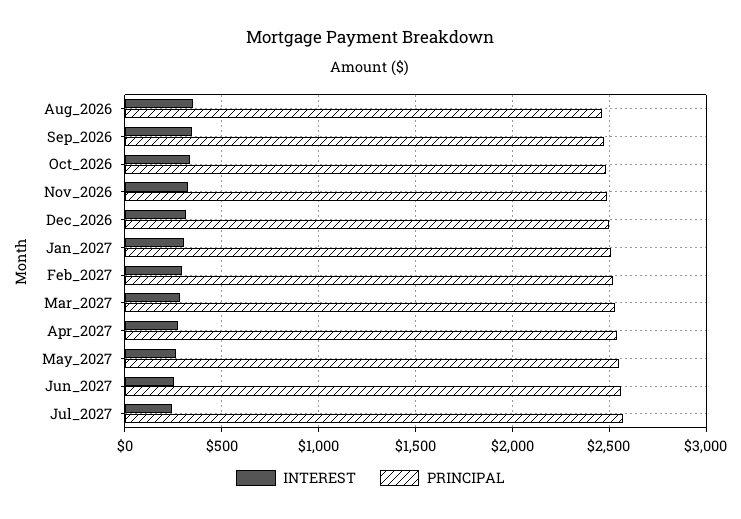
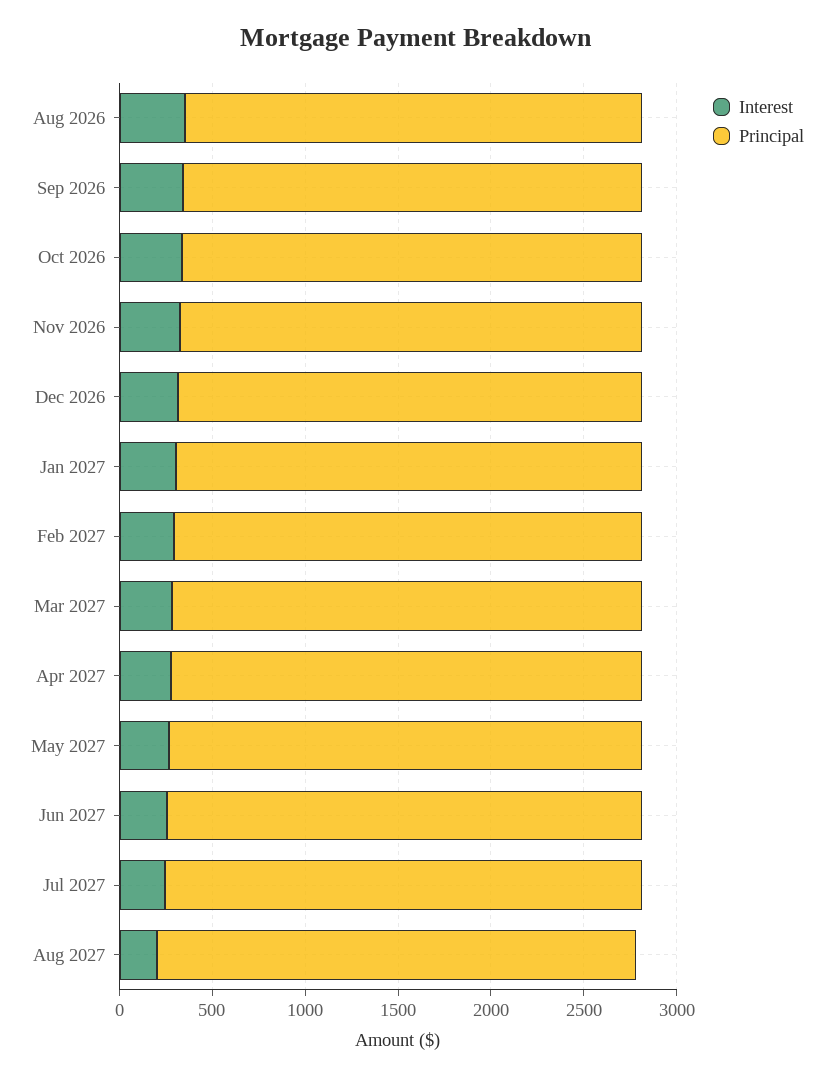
INTEREST, Aug 2027: none -> 200
PRINCIPAL, Aug 2027: none -> 2600

